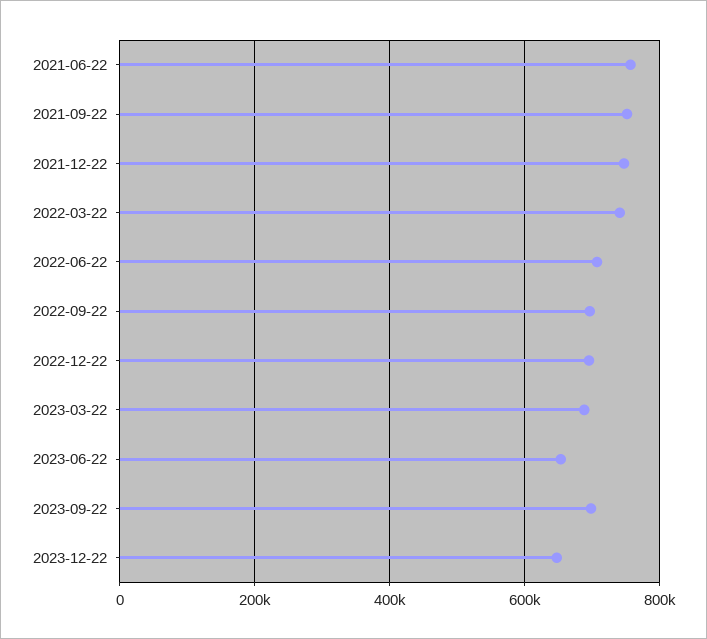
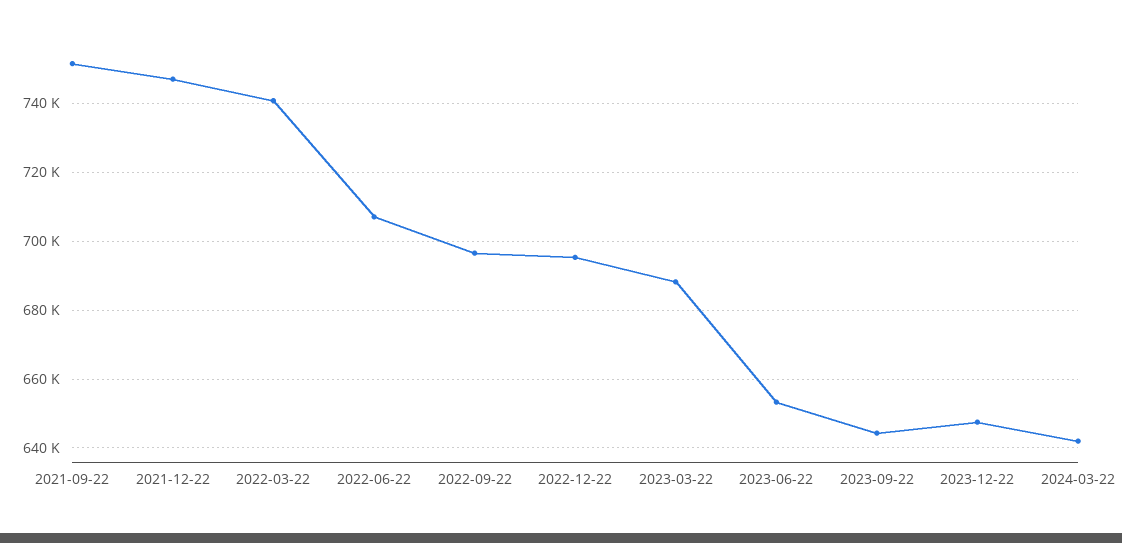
2021-06-22: 760000 -> none
2023-09-22: 700000 -> 644000
2024-03-22: none -> 642000

